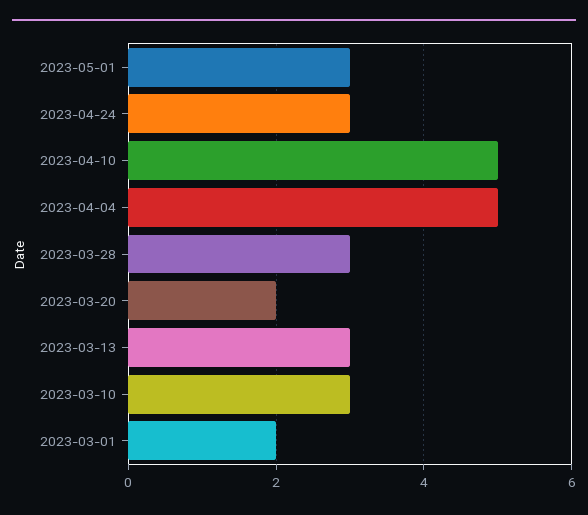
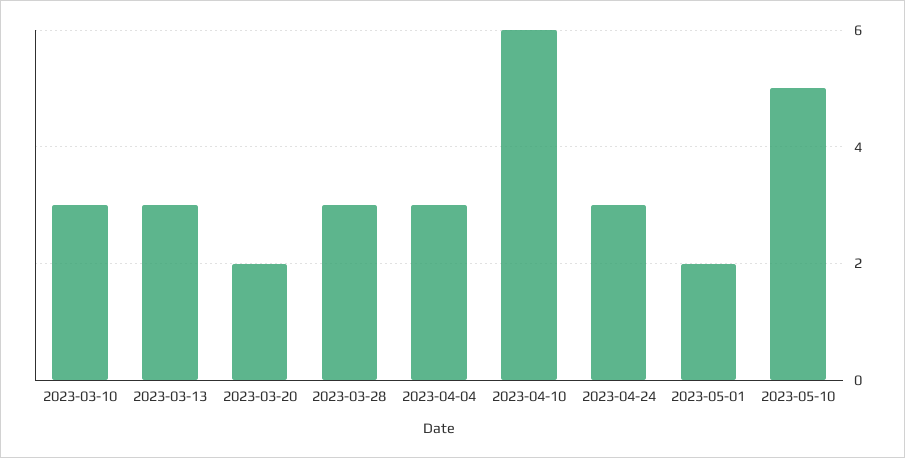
2023-05-01: 3 -> 2
2023-04-10: 5 -> 6
2023-04-04: 5 -> 3
2023-03-01: 2 -> none
2023-05-10: none -> 5

